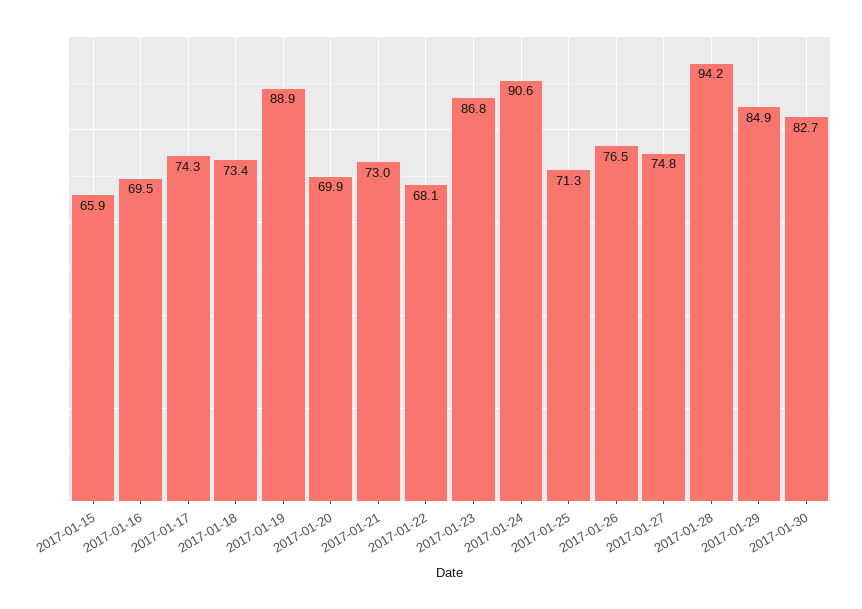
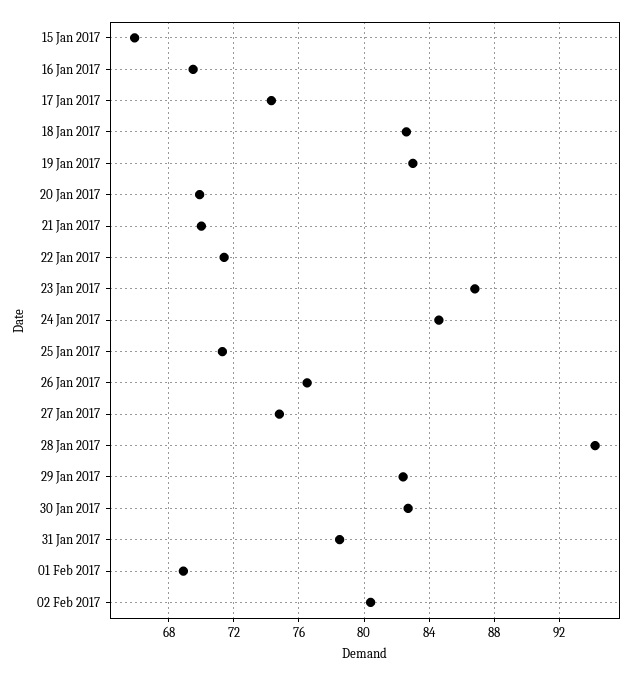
2017-01-18: 73.4 -> 82.5
2017-01-19: 88.9 -> 83
2017-01-21: 73 -> 70
2017-01-22: 68.1 -> 71.5
2017-01-24: 90.6 -> 84.5
2017-01-29: 84.9 -> 82.5
31 Jan 2017: none -> 78.5
01 Feb 2017: none -> 69
02 Feb 2017: none -> 80.5

